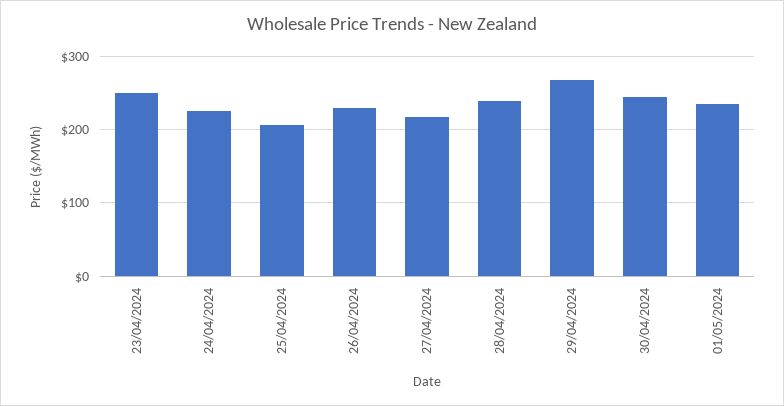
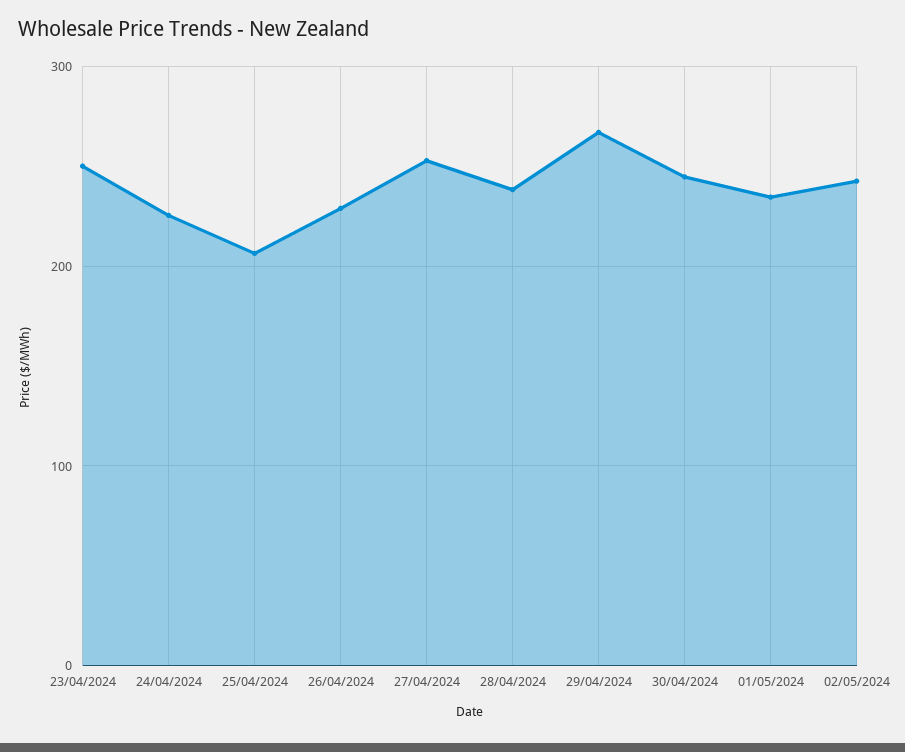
27/04/2024: 220 -> 250
02/05/2024: none -> 240

